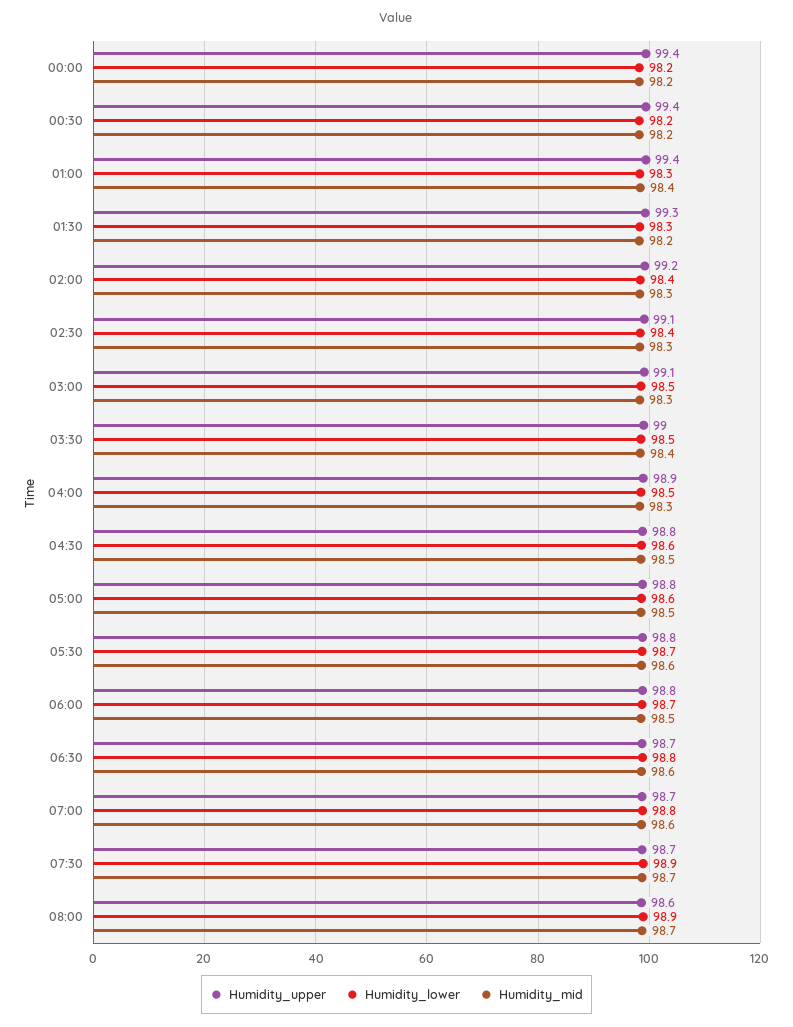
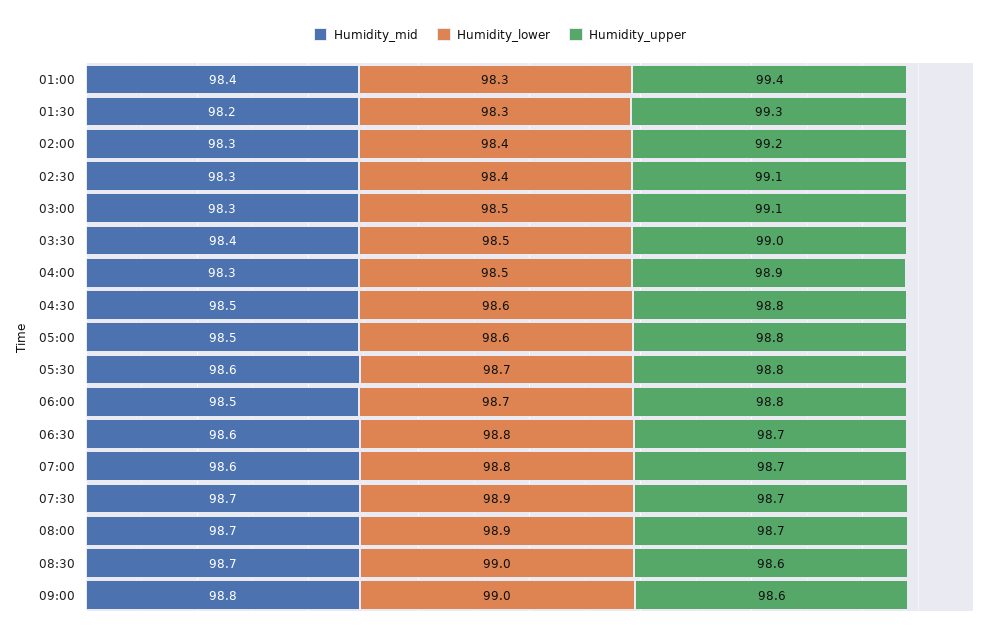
Humidity_upper, 00:00: 99.4 -> none
Humidity_lower, 00:00: 98.2 -> none
Humidity_mid, 00:00: 98.2 -> none
Humidity_upper, 00:30: 99.4 -> none
Humidity_lower, 00:30: 98.2 -> none
Humidity_mid, 00:30: 98.2 -> none
Humidity_upper, 08:00: 98.6 -> 98.7
Humidity_mid, 08:30: none -> 98.7
Humidity_lower, 08:30: none -> 99
Humidity_upper, 08:30: none -> 98.6
Humidity_mid, 09:00: none -> 98.8
Humidity_lower, 09:00: none -> 99
Humidity_upper, 09:00: none -> 98.6

